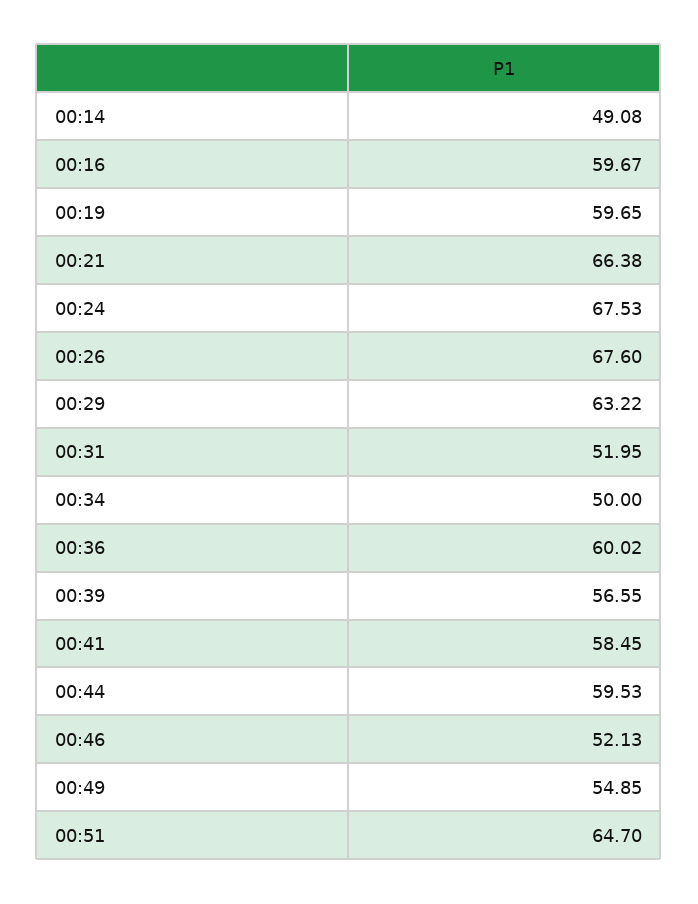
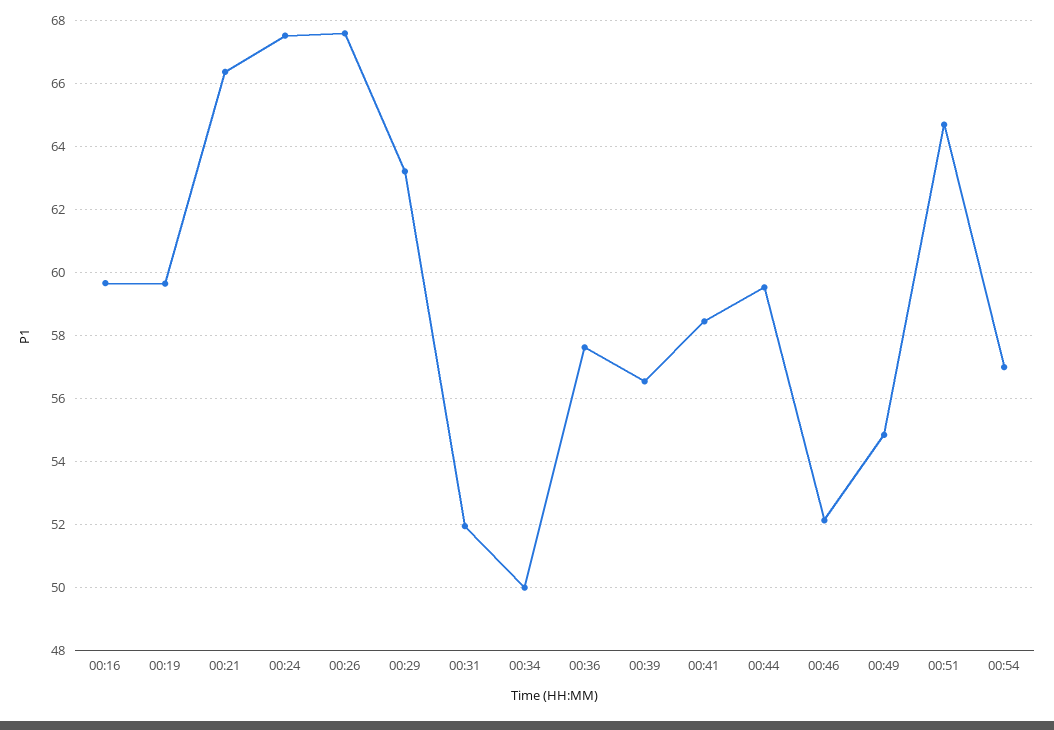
00:14: 49.08 -> none
00:36: 60.02 -> 57.6
00:54: none -> 57

